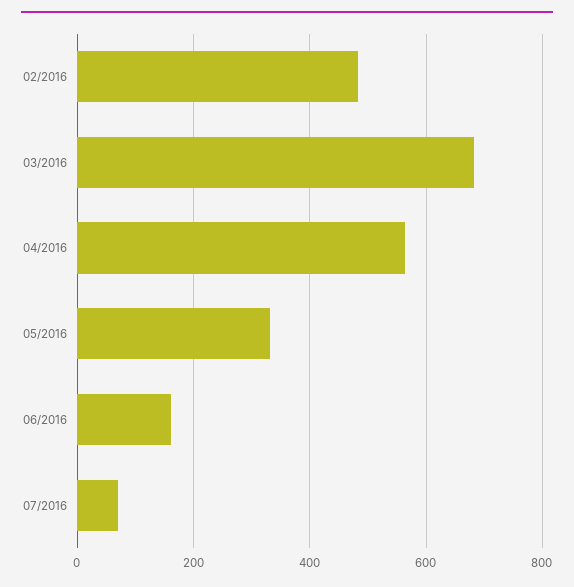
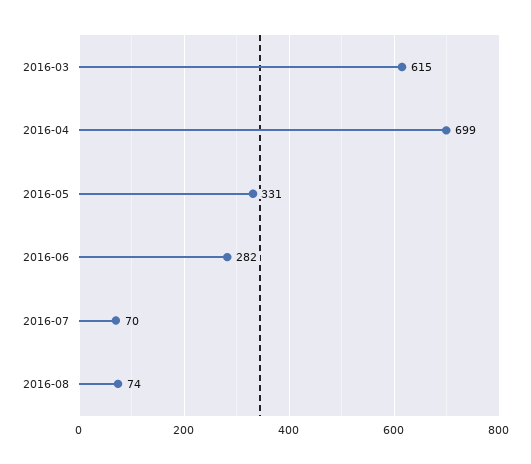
02/2016: 480 -> none
03/2016: 680 -> 615
04/2016: 560 -> 699
06/2016: 160 -> 282
2016-08: none -> 74

